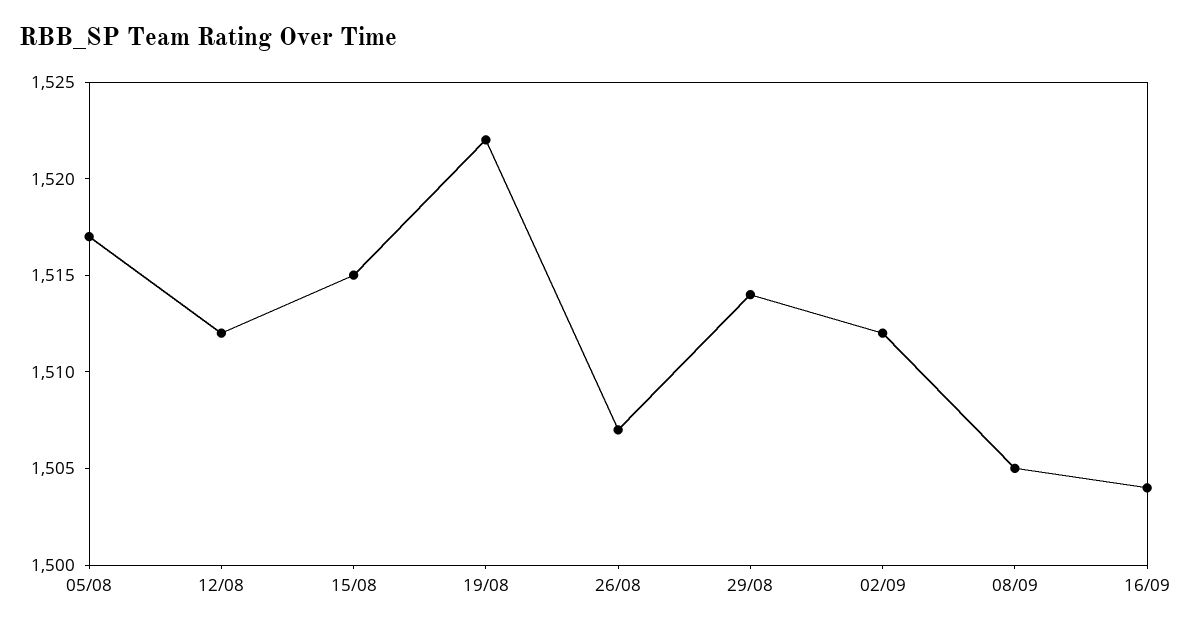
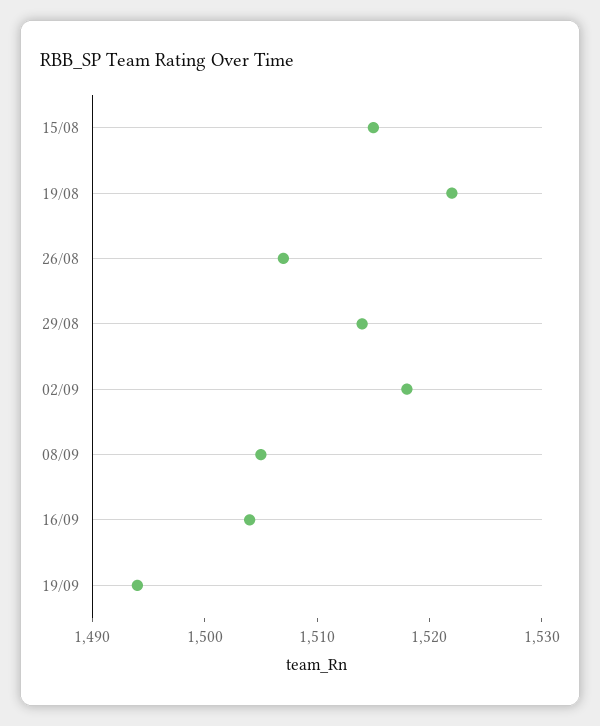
05/08: 1517 -> none
12/08: 1512 -> none
02/09: 1512 -> 1518
19/09: none -> 1494

